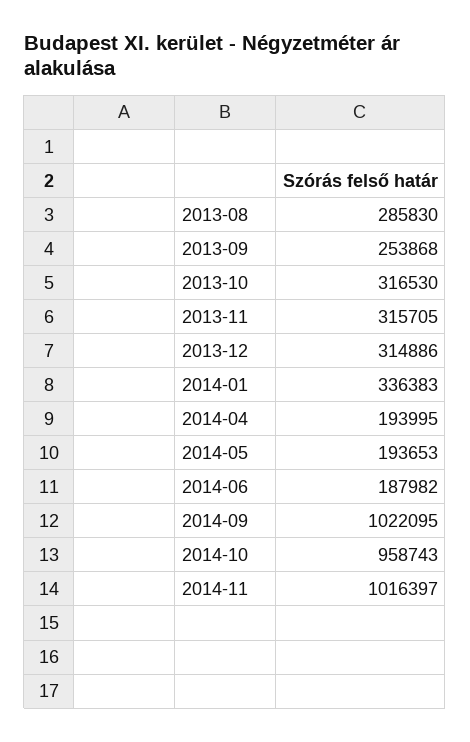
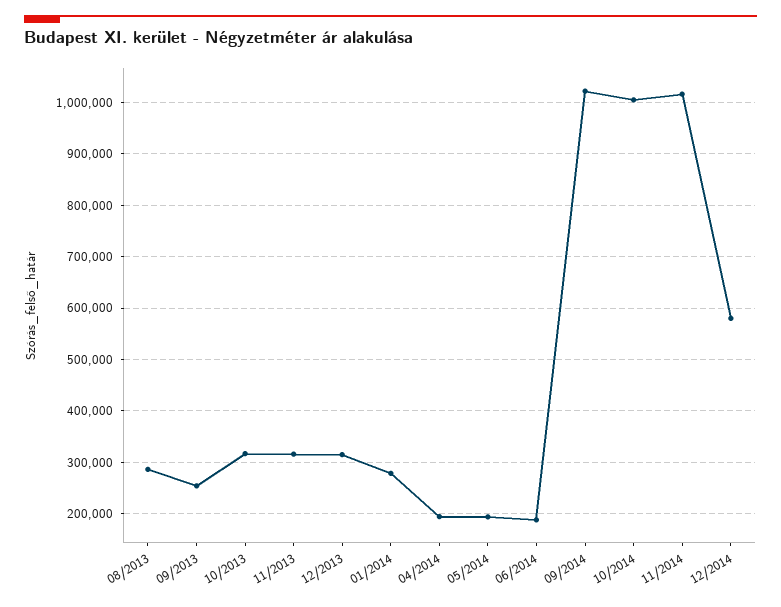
2014-01: 336383 -> 280000
2014-10: 958743 -> 1000000
12/2014: none -> 580000

